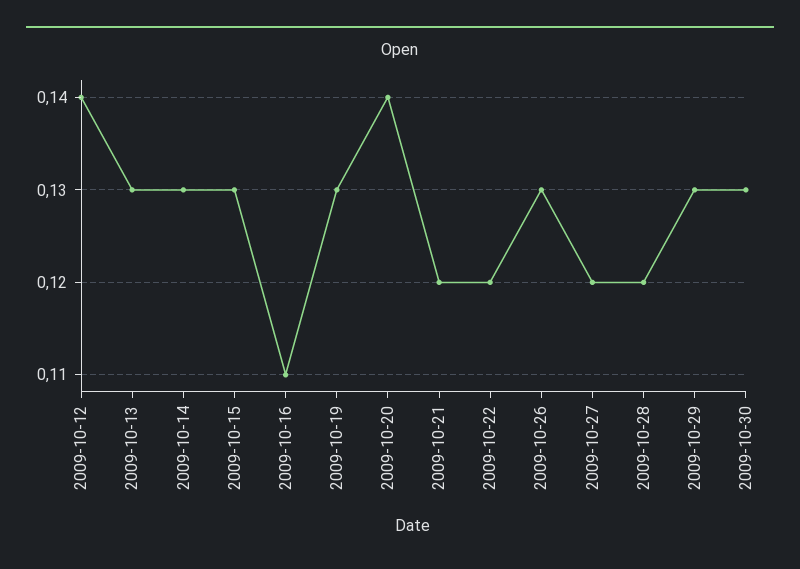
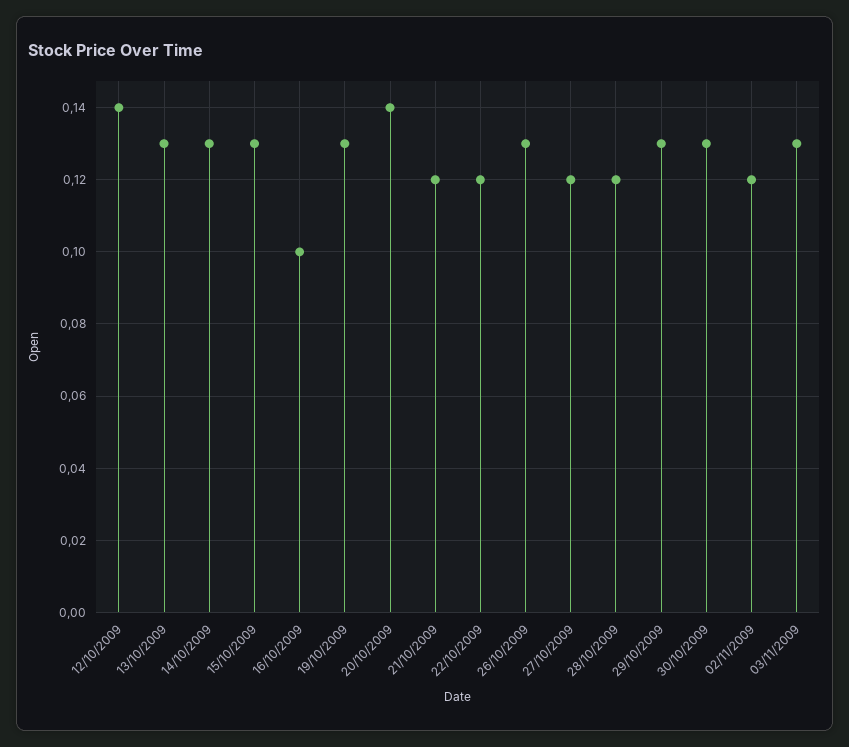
2009-10-16: 0.11 -> 0.1
02/11/2009: none -> 0.12
03/11/2009: none -> 0.13

